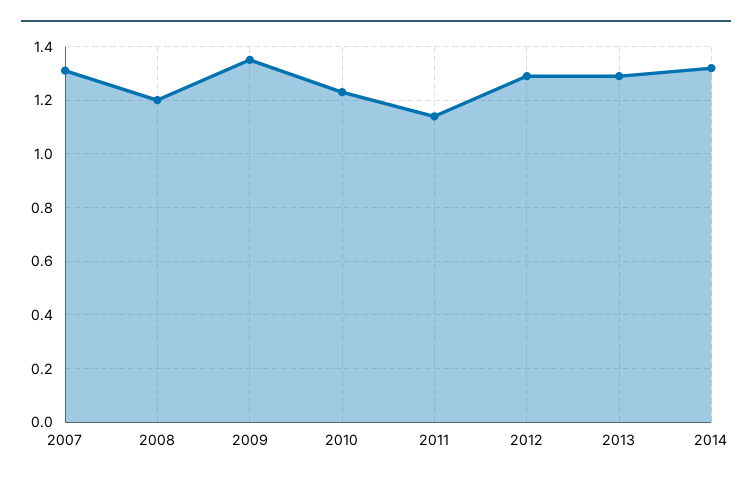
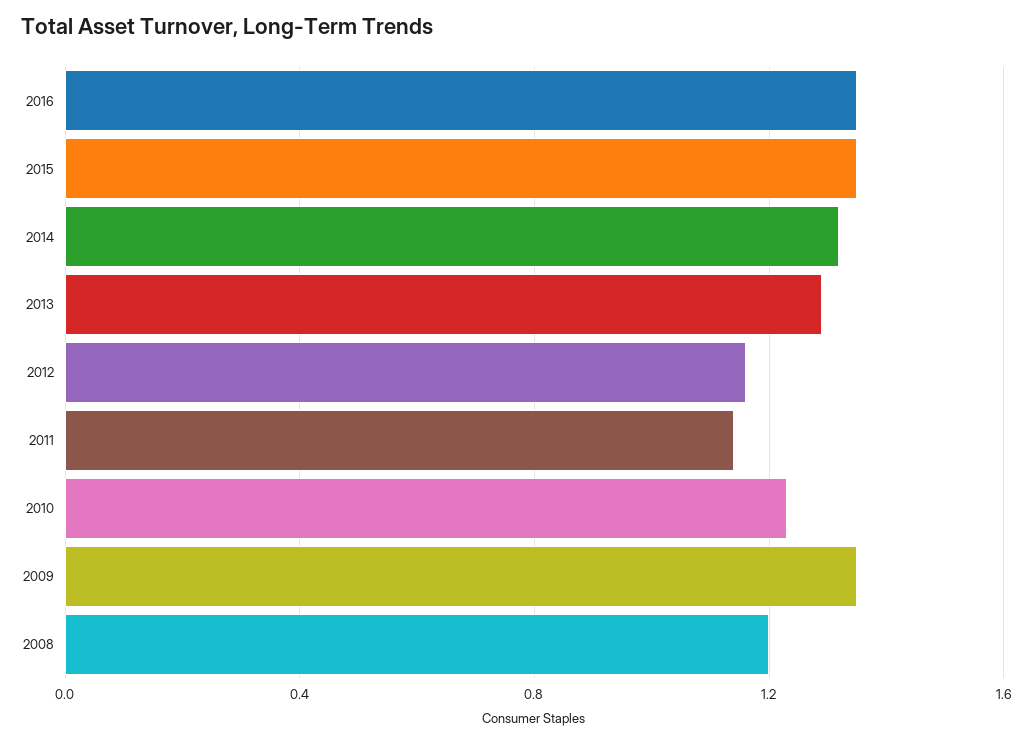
2007: 1.3 -> none
2012: 1.3 -> 1.15
2016: none -> 1.35
2015: none -> 1.35

